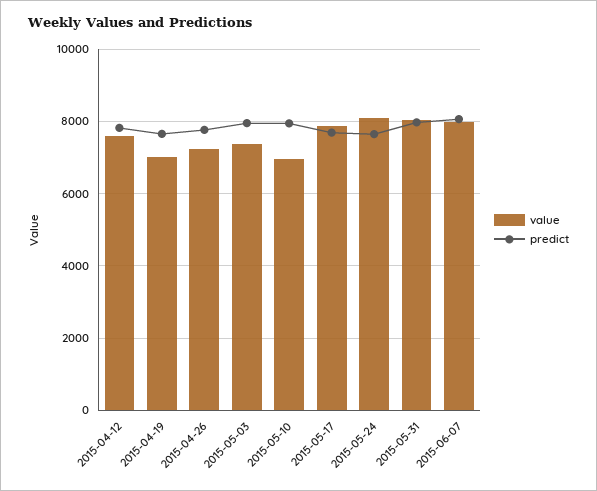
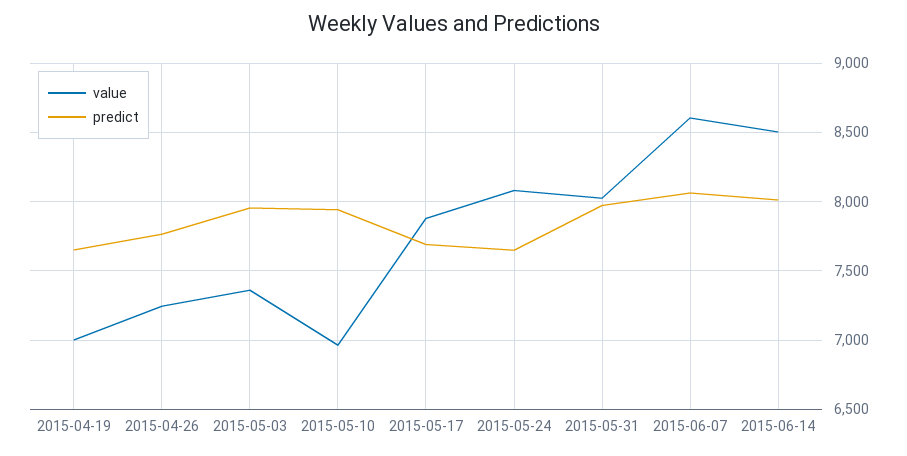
value, 2015-04-12: 7600 -> none
predict, 2015-04-12: 7800 -> none
value, 2015-06-07: 8000 -> 8600
value, 2015-06-14: none -> 8500
predict, 2015-06-14: none -> 8000

